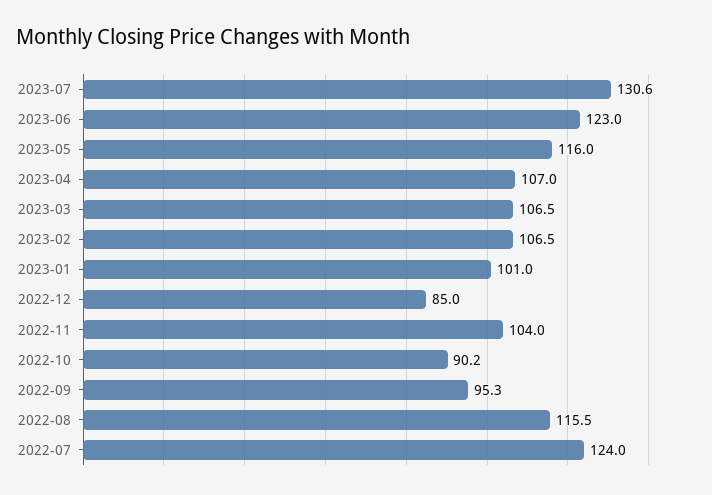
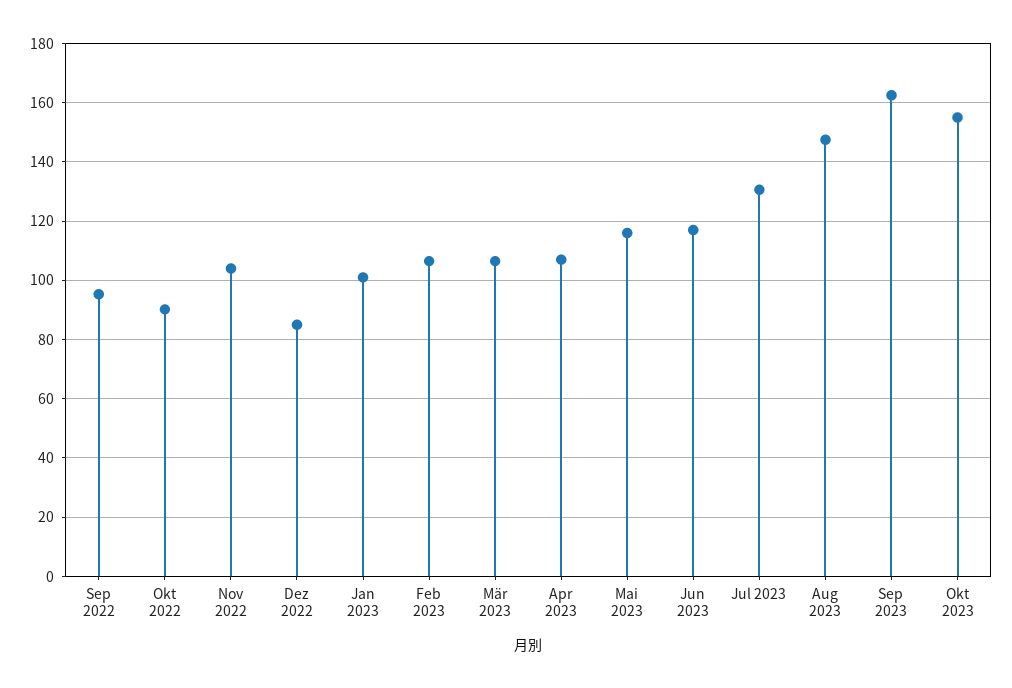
2023-06: 123 -> 117.5
2022-08: 115.5 -> none
2022-07: 124 -> none
Aug 2023: none -> 147.5
Sep 2023: none -> 162.5
Okt 2023: none -> 155

